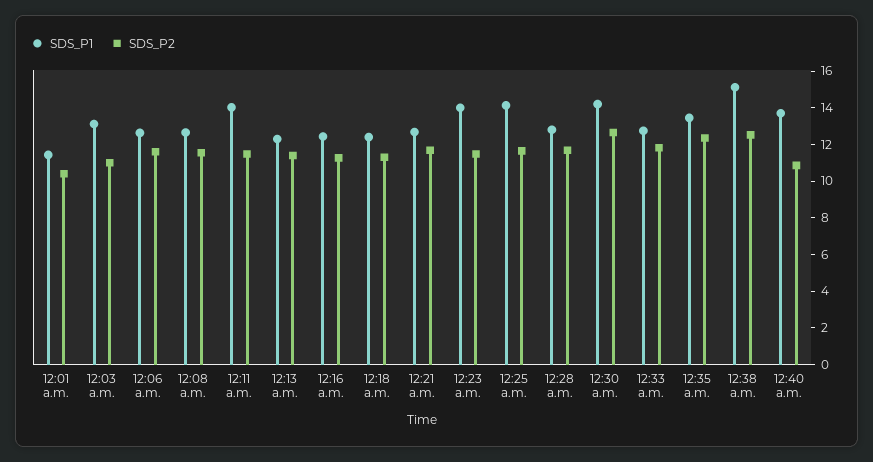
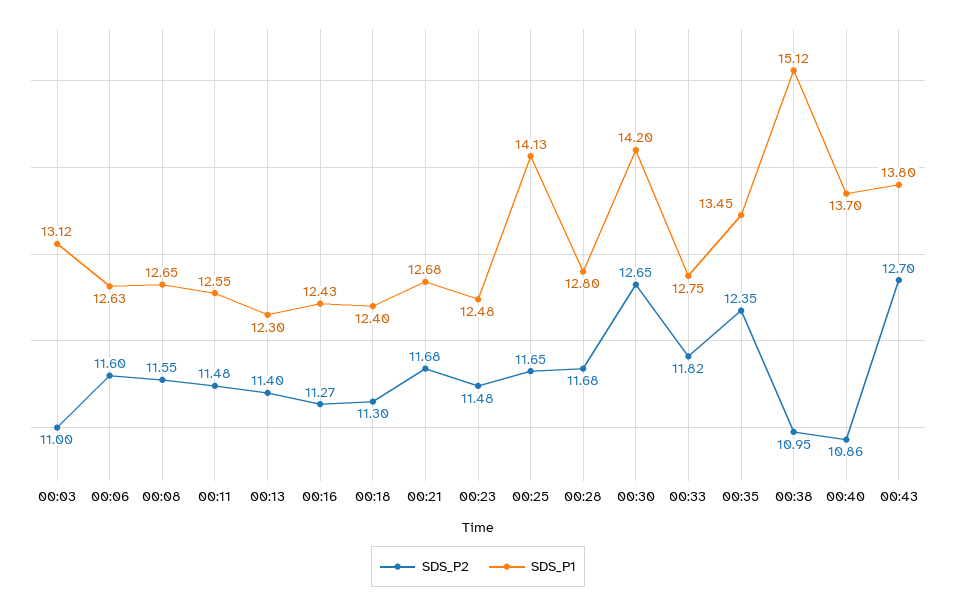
SDS_P1, 12:01 a.m.: 11.5 -> none
SDS_P2, 12:01 a.m.: 10.5 -> none
SDS_P1, 12:11 a.m.: 14 -> 12.55
SDS_P1, 12:23 a.m.: 14 -> 12.48
SDS_P2, 12:38 a.m.: 12.5 -> 10.95
SDS_P2, 00:43: none -> 12.7
SDS_P1, 00:43: none -> 13.8

